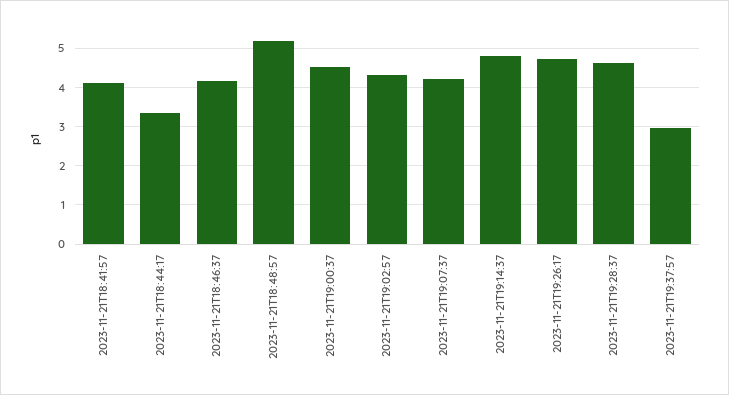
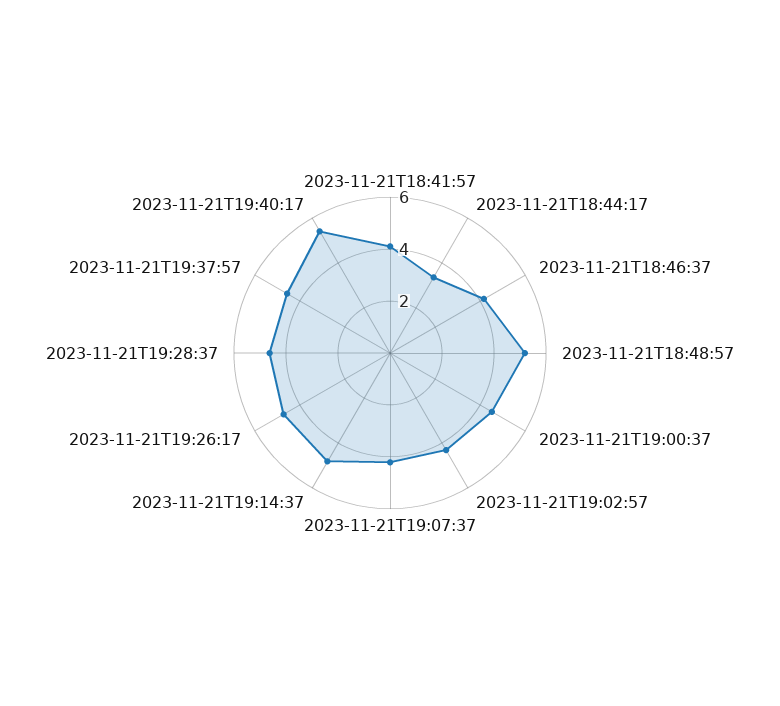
2023-11-21T19:37:57: 3 -> 4.5
2023-11-21T19:40:17: none -> 5.5

